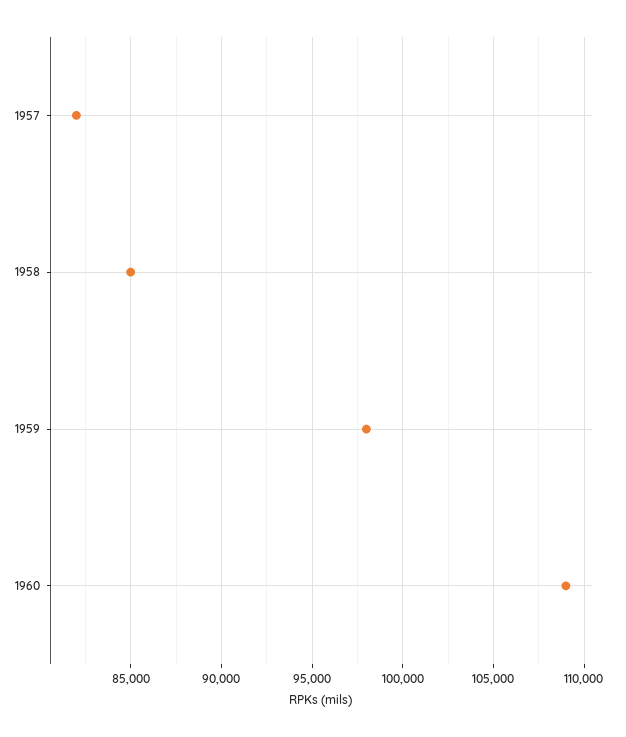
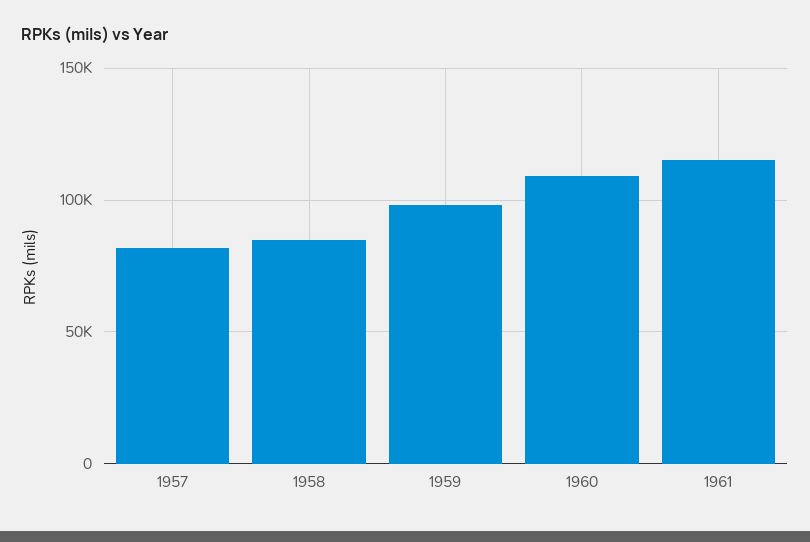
1961: none -> 115000

